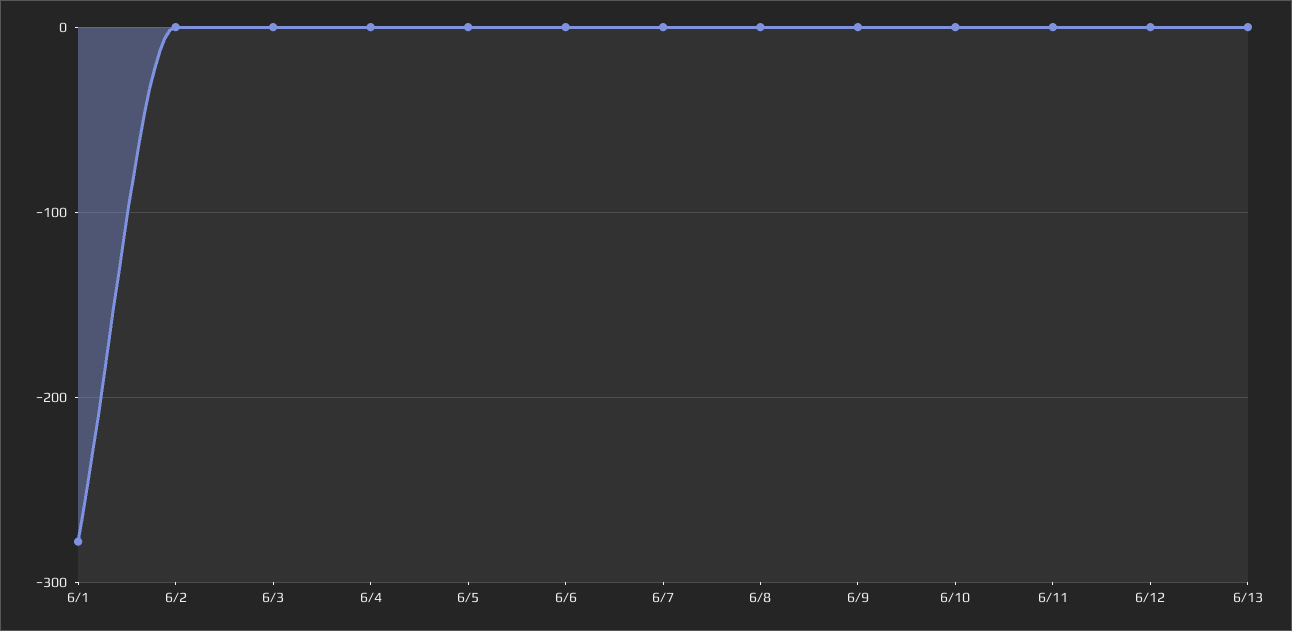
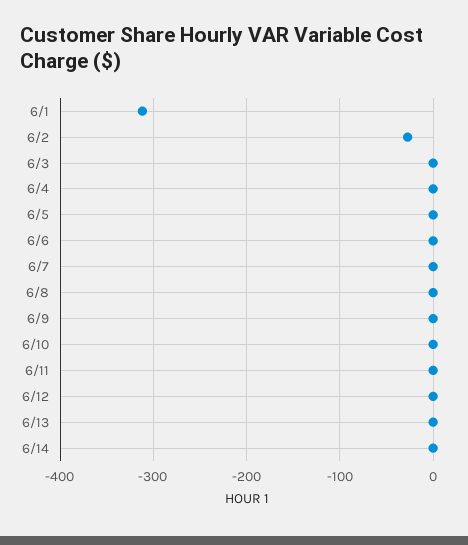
6/1: -280 -> -310
6/2: 0 -> -30
6/14: none -> 0

